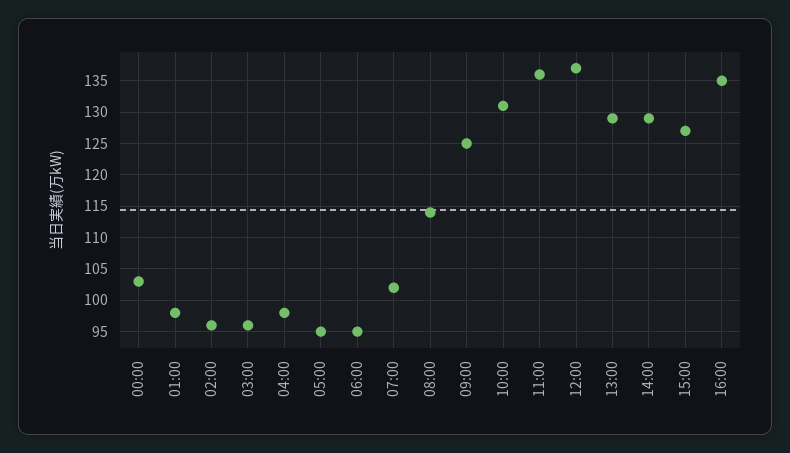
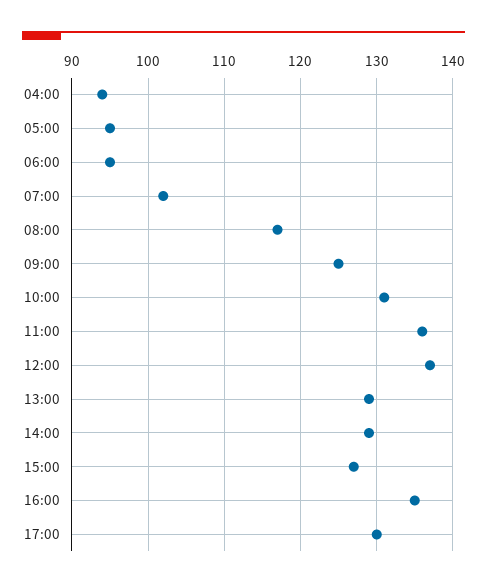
00:00: 103 -> none
01:00: 98 -> none
02:00: 96 -> none
03:00: 96 -> none
04:00: 98 -> 94
08:00: 114 -> 117
17:00: none -> 130

